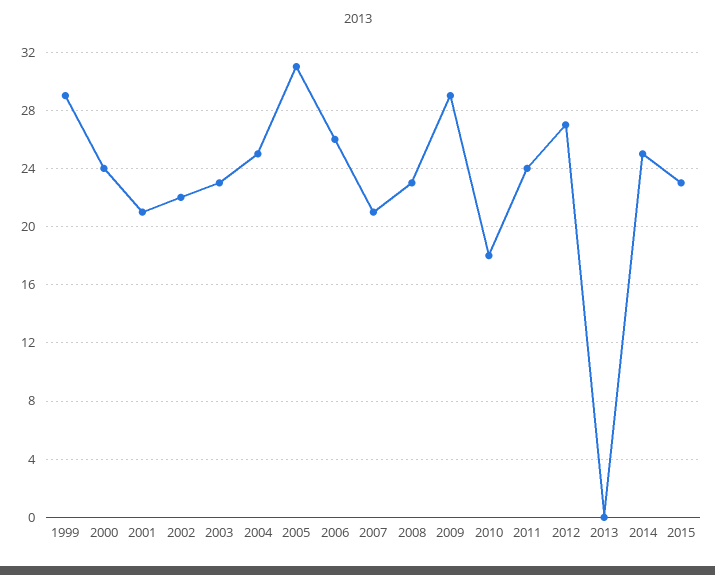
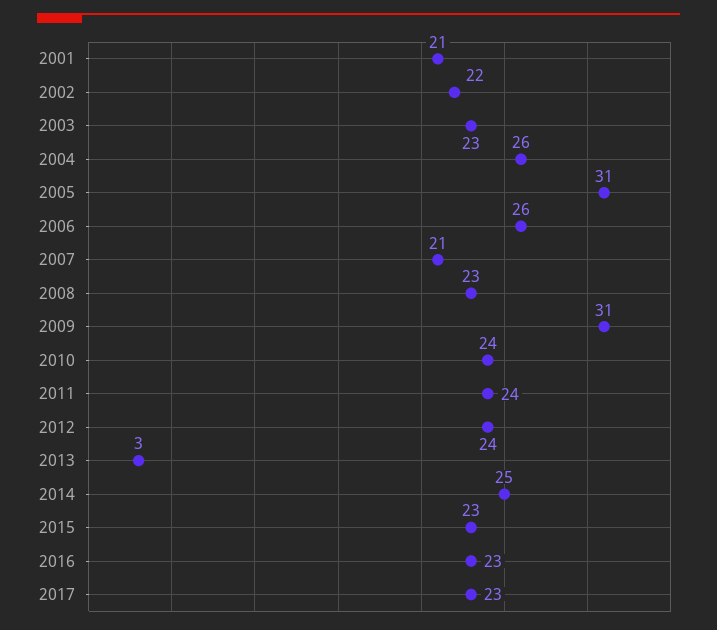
1999: 29 -> none
2000: 24 -> none
2004: 25 -> 26
2009: 29 -> 31
2010: 18 -> 24
2012: 27 -> 24
2013: 0 -> 3
2016: none -> 23
2017: none -> 23

